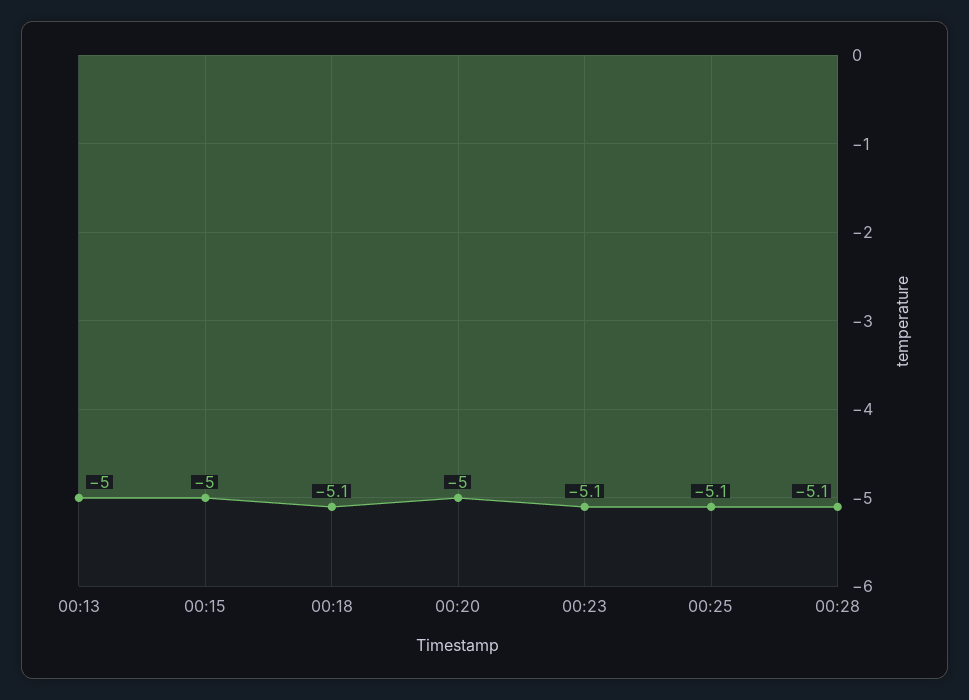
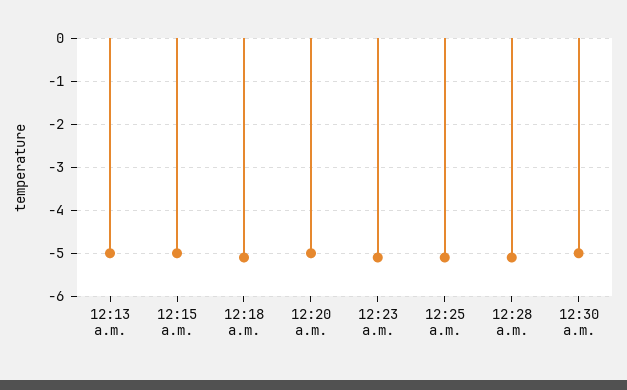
12:30 a.m.: none -> -5

